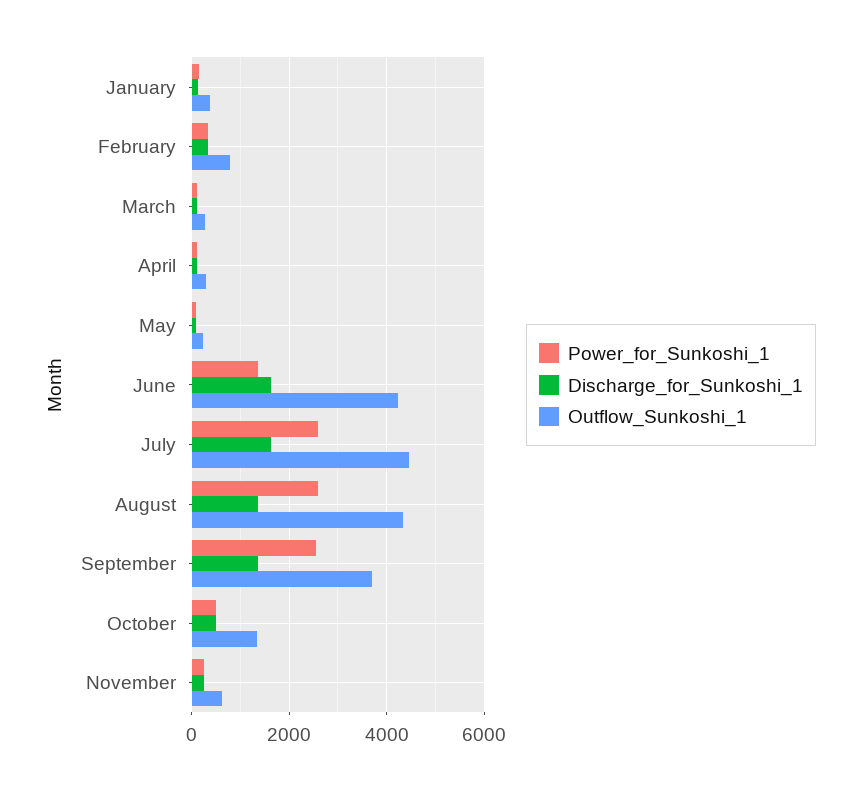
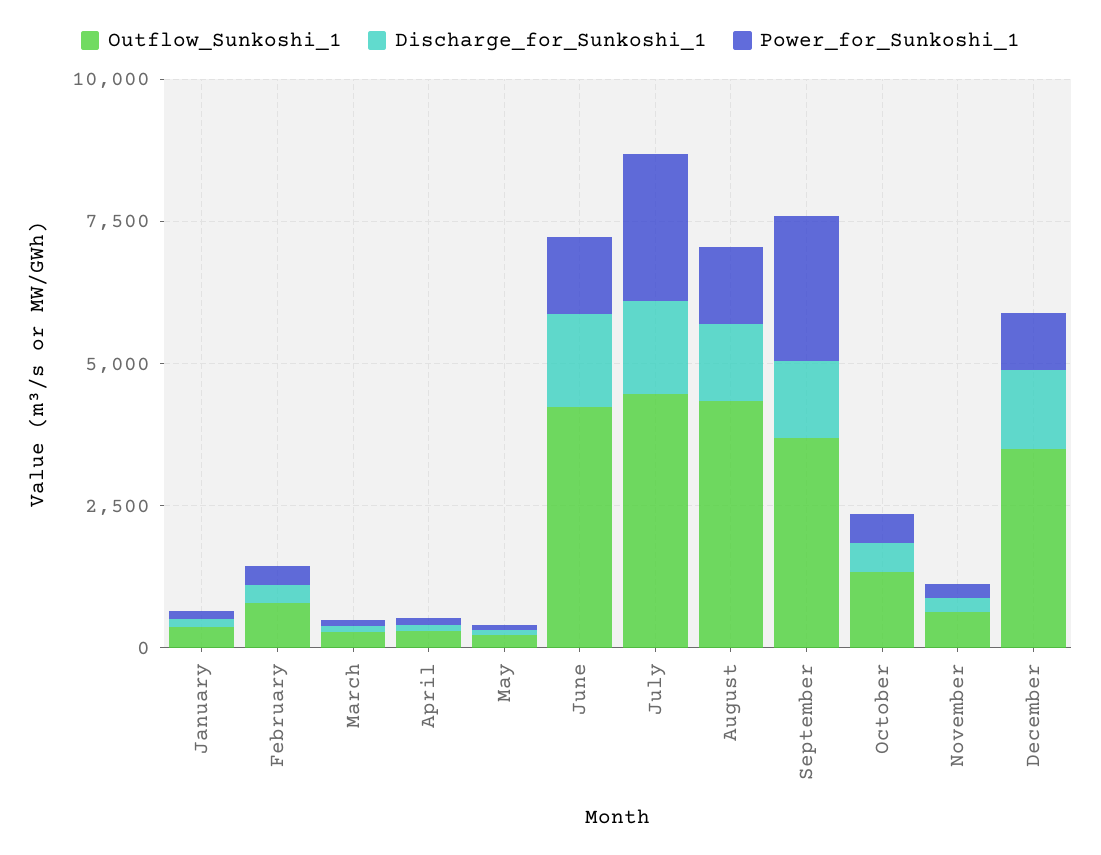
Power_for_Sunkoshi_1, August: 2600 -> 1500
Outflow_Sunkoshi_1, December: none -> 3500
Discharge_for_Sunkoshi_1, December: none -> 1500
Power_for_Sunkoshi_1, December: none -> 1000

